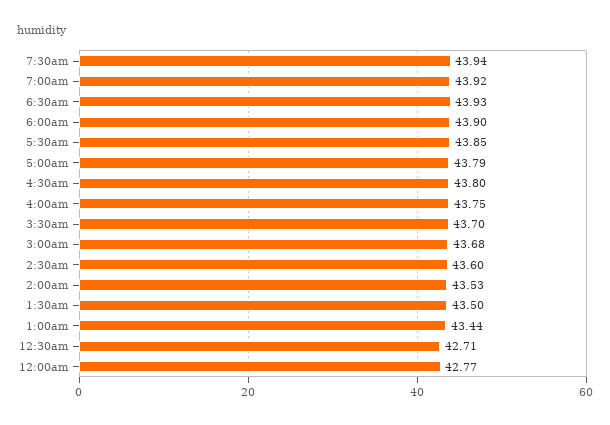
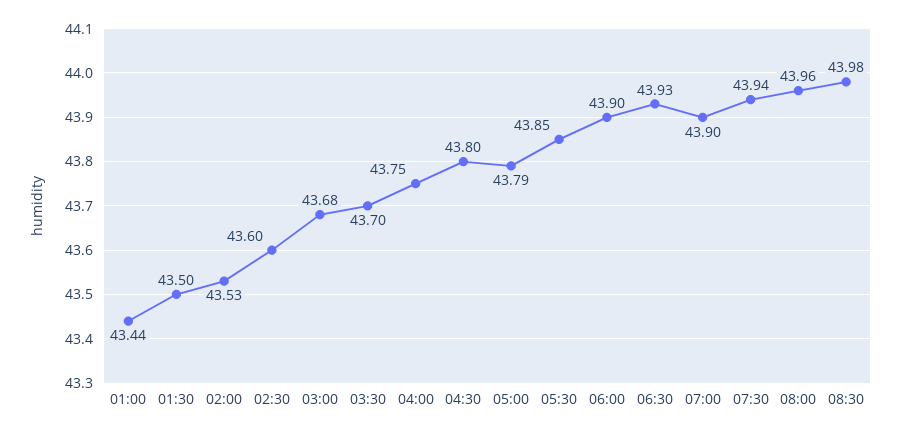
7:00am: 43.92 -> 43.9
12:30am: 42.71 -> none
12:00am: 42.77 -> none
08:00: none -> 43.96
08:30: none -> 43.98

